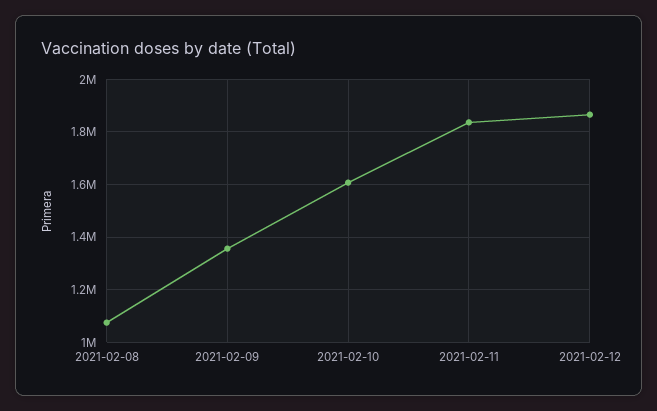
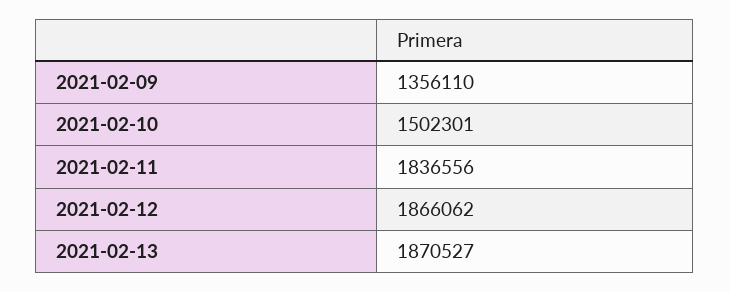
2021-02-08: 1075000 -> none
2021-02-10: 1600000 -> 1502301
2021-02-13: none -> 1870527

